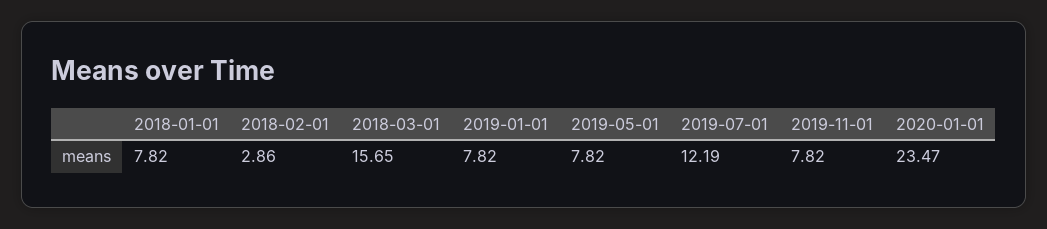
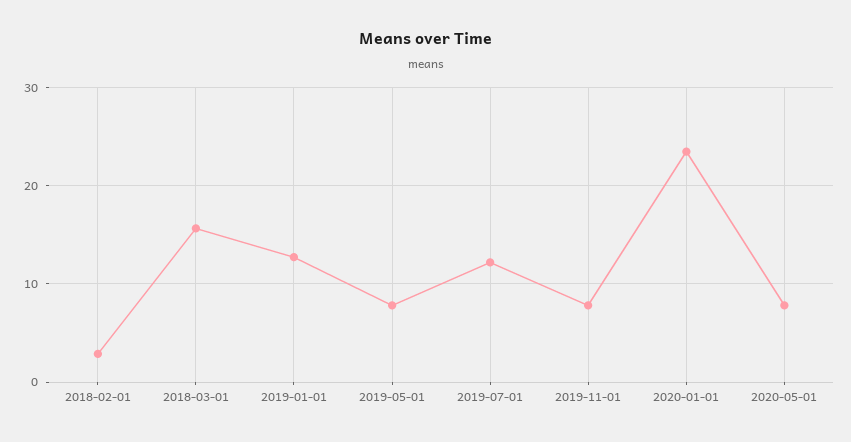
2018-01-01: 7.82 -> none
2019-01-01: 7.82 -> 13
2020-05-01: none -> 8

